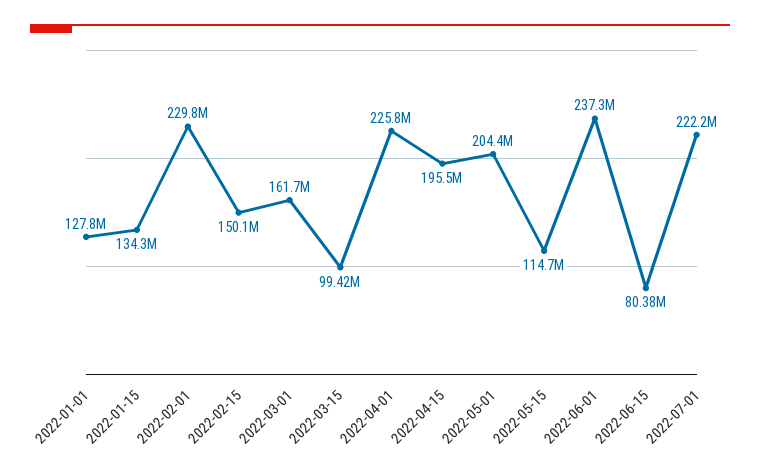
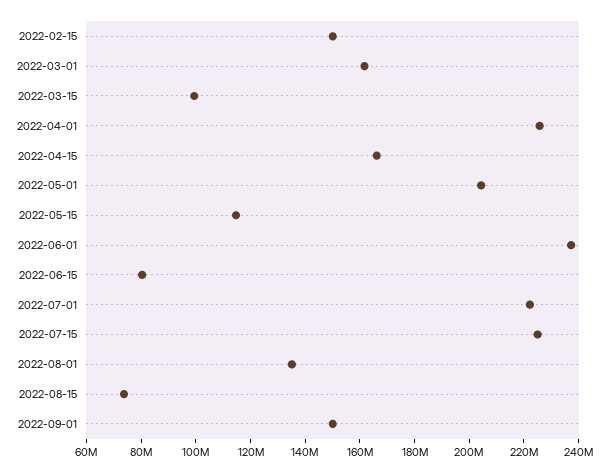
2022-01-01: 127800000 -> none
2022-01-15: 134300000 -> none
2022-02-01: 229800000 -> none
2022-04-15: 195500000 -> 165000000
2022-07-15: none -> 225000000
2022-08-01: none -> 135000000
2022-08-15: none -> 75000000
2022-09-01: none -> 150000000

